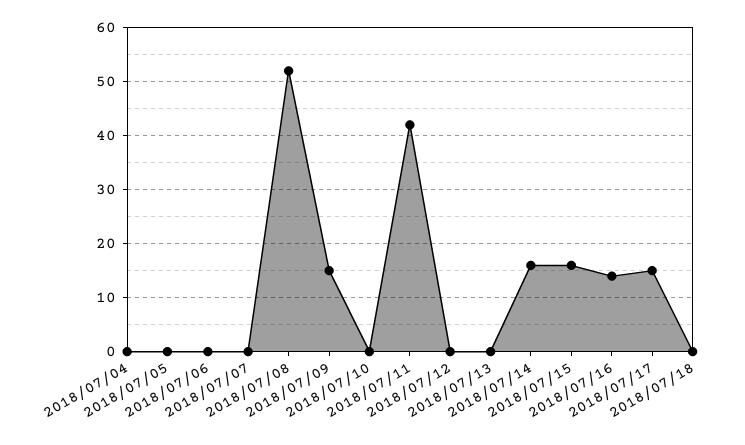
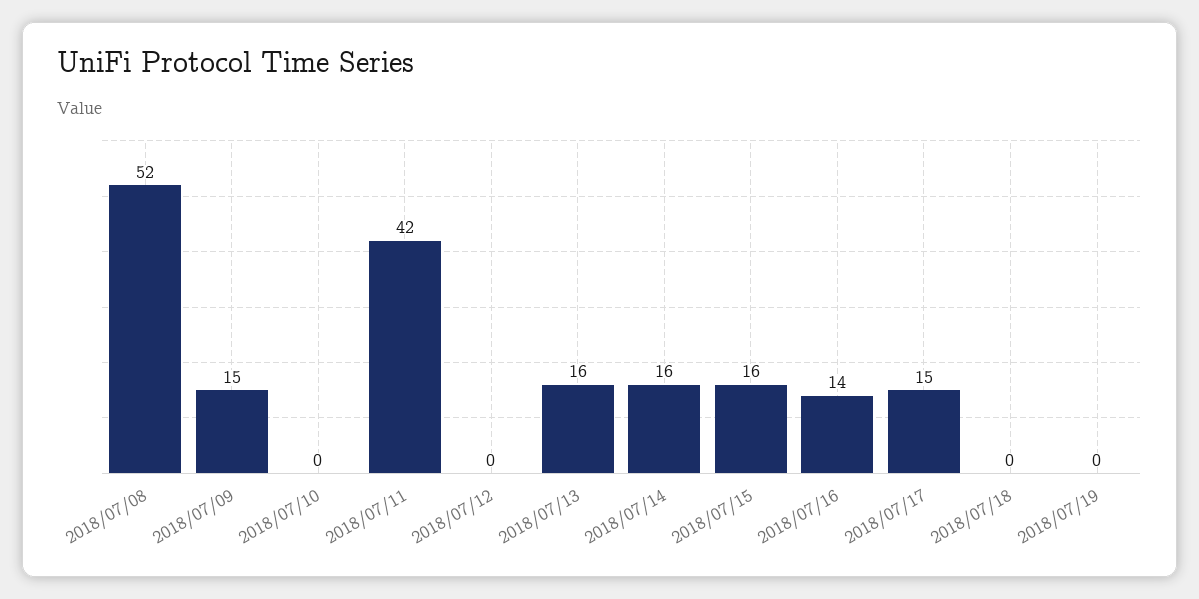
2018/07/04: 0 -> none
2018/07/05: 0 -> none
2018/07/06: 0 -> none
2018/07/07: 0 -> none
2018/07/13: 0 -> 16
2018/07/19: none -> 0

